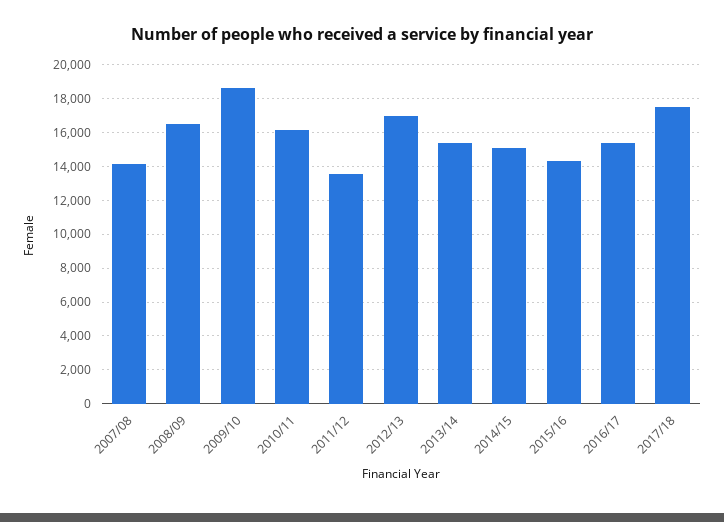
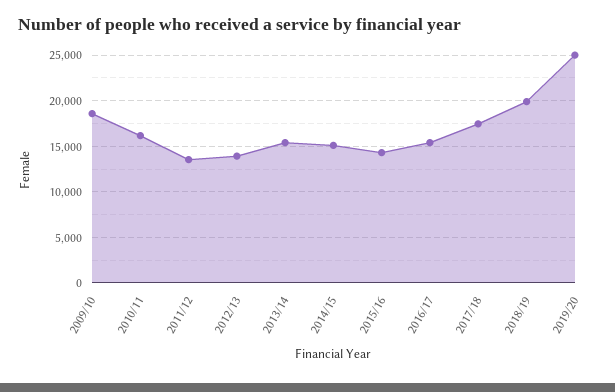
2007/08: 14000 -> none
2008/09: 16500 -> none
2012/13: 17000 -> 14000
2018/19: none -> 20000
2019/20: none -> 25000

